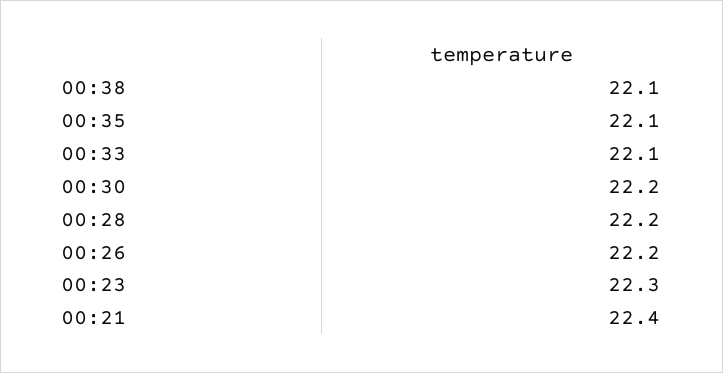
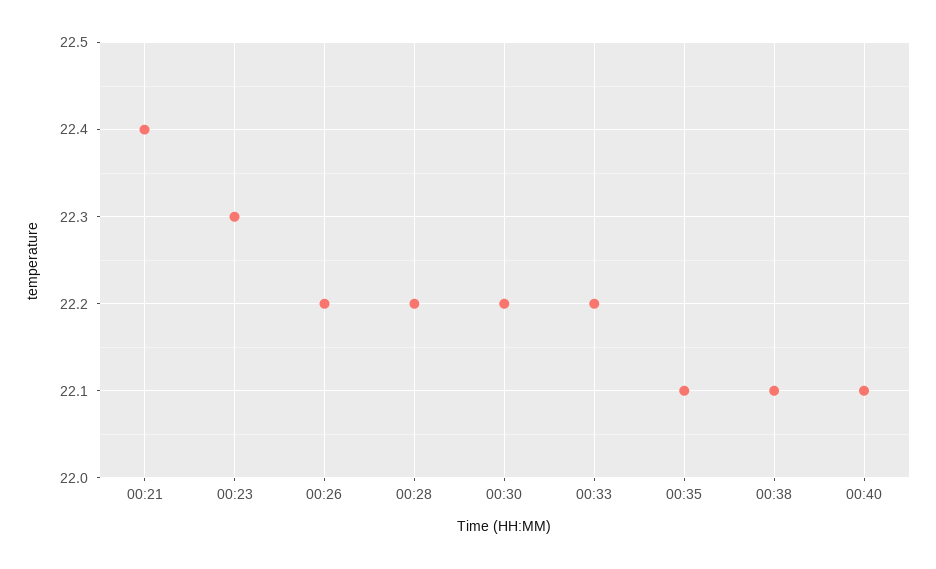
00:33: 22.1 -> 22.2
00:40: none -> 22.1

